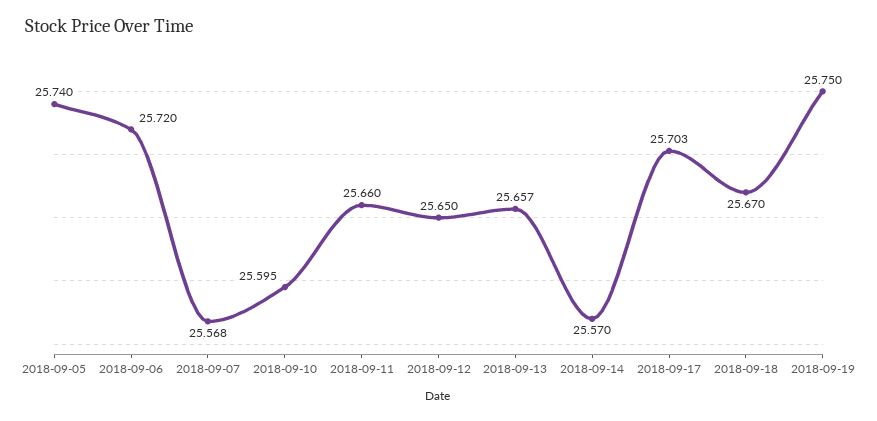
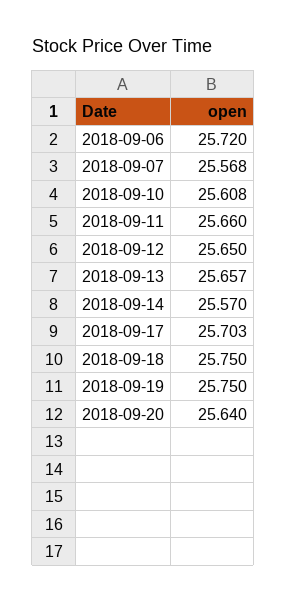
2018-09-05: 25.74 -> none
2018-09-10: 25.595 -> 25.608
2018-09-18: 25.67 -> 25.75
2018-09-20: none -> 25.64

